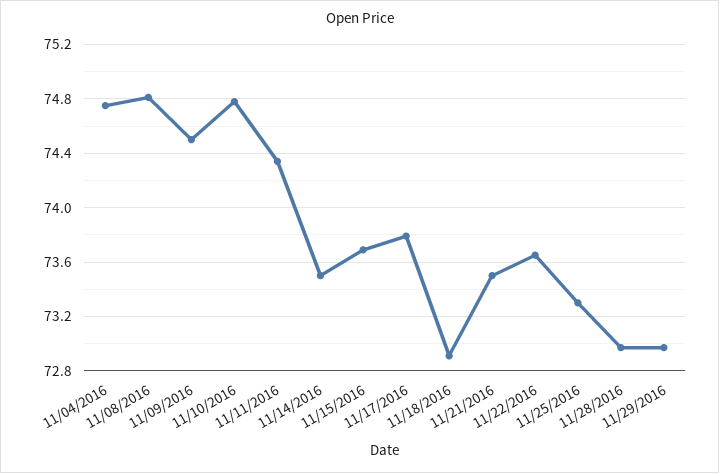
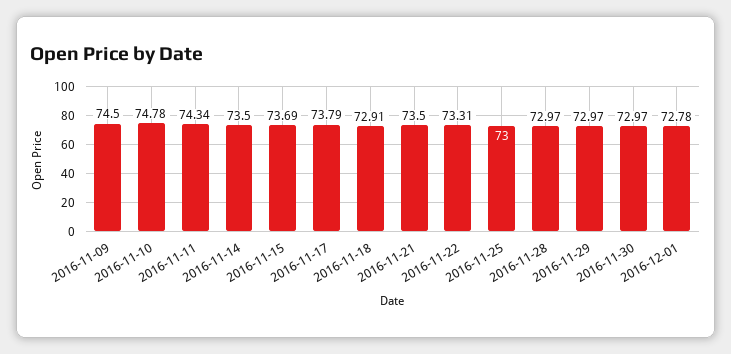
11/04/2016: 74.75 -> none
11/08/2016: 74.8 -> none
11/22/2016: 73.65 -> 73.31
11/25/2016: 73.3 -> 73
2016-11-30: none -> 72.97
2016-12-01: none -> 72.78

